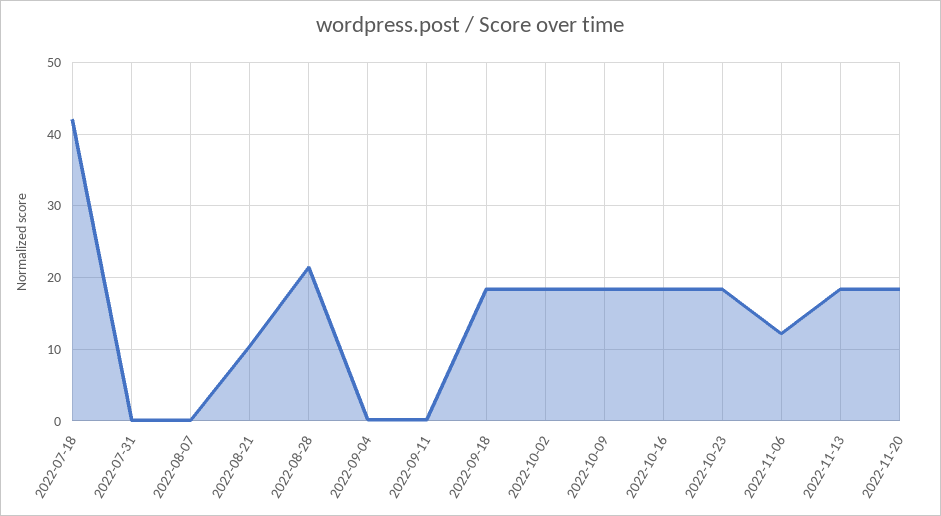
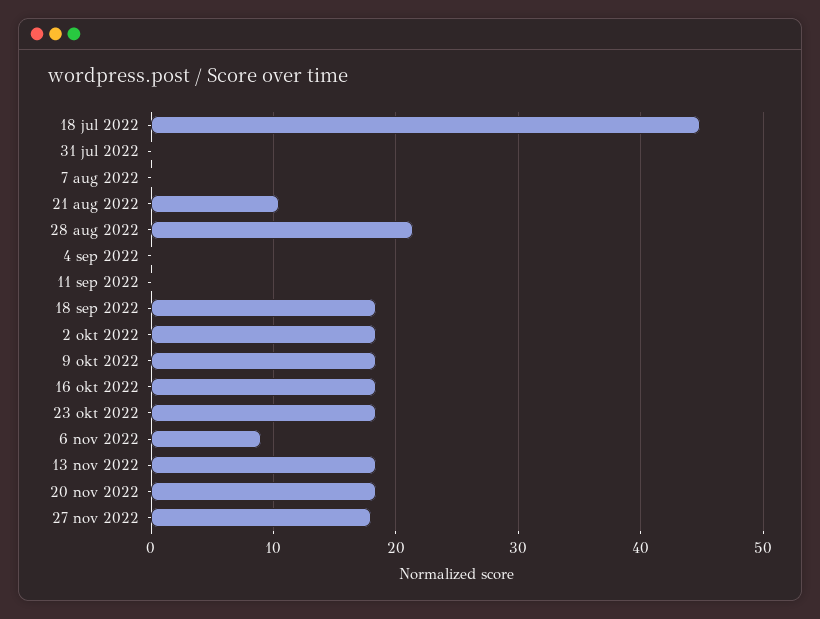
2022-07-18: 42 -> 45
2022-11-06: 12 -> 9
27 nov 2022: none -> 18

